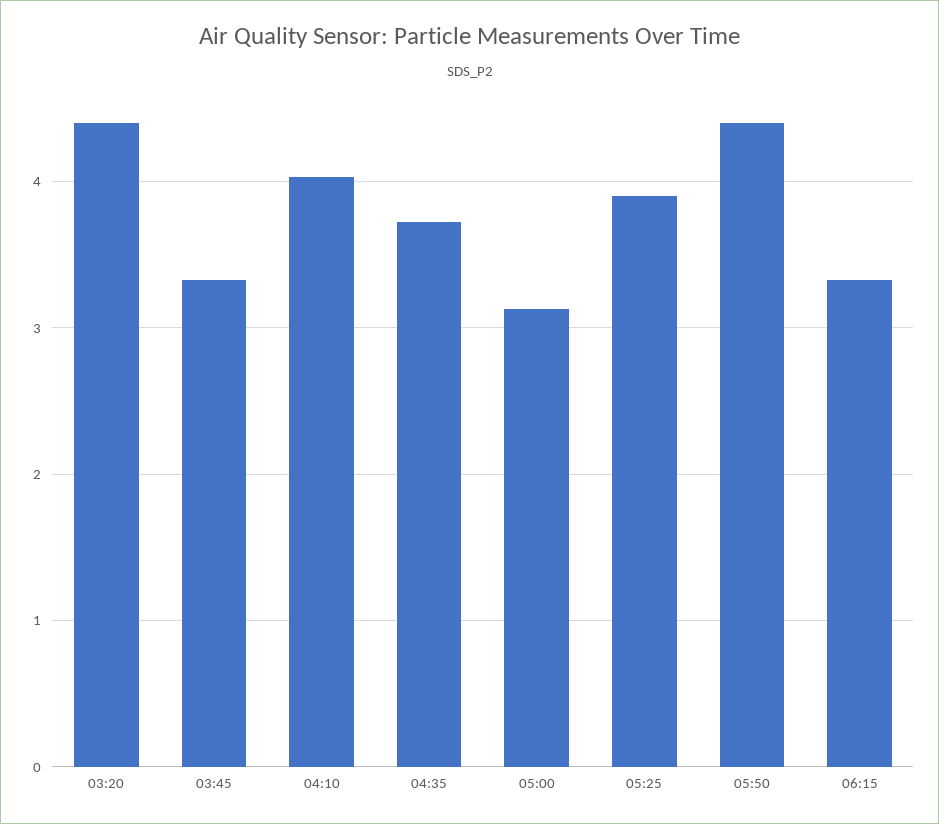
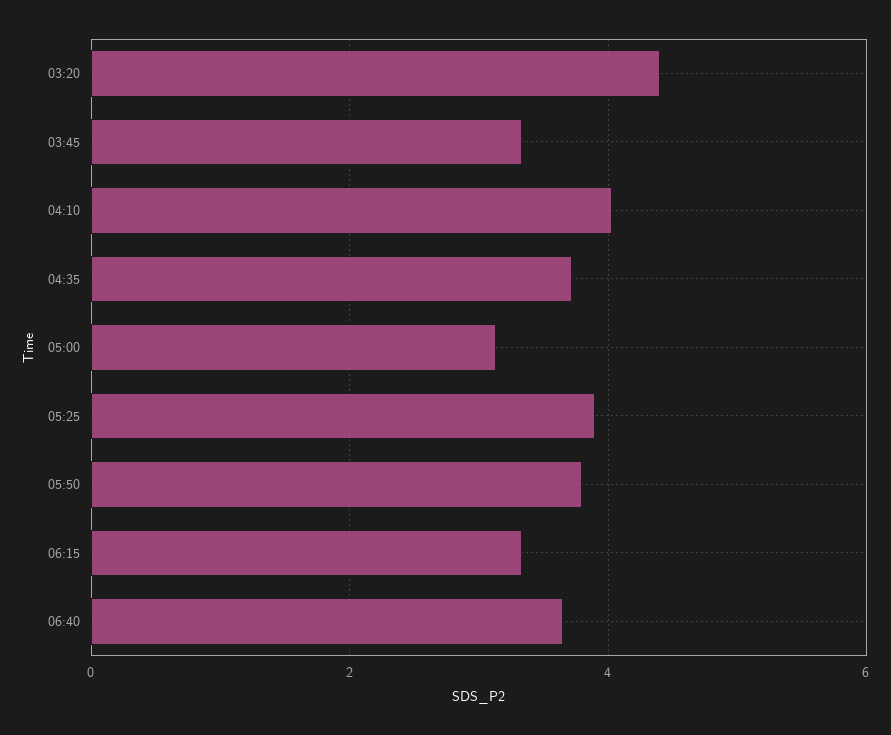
05:50: 4.4 -> 3.8
06:40: none -> 3.6

